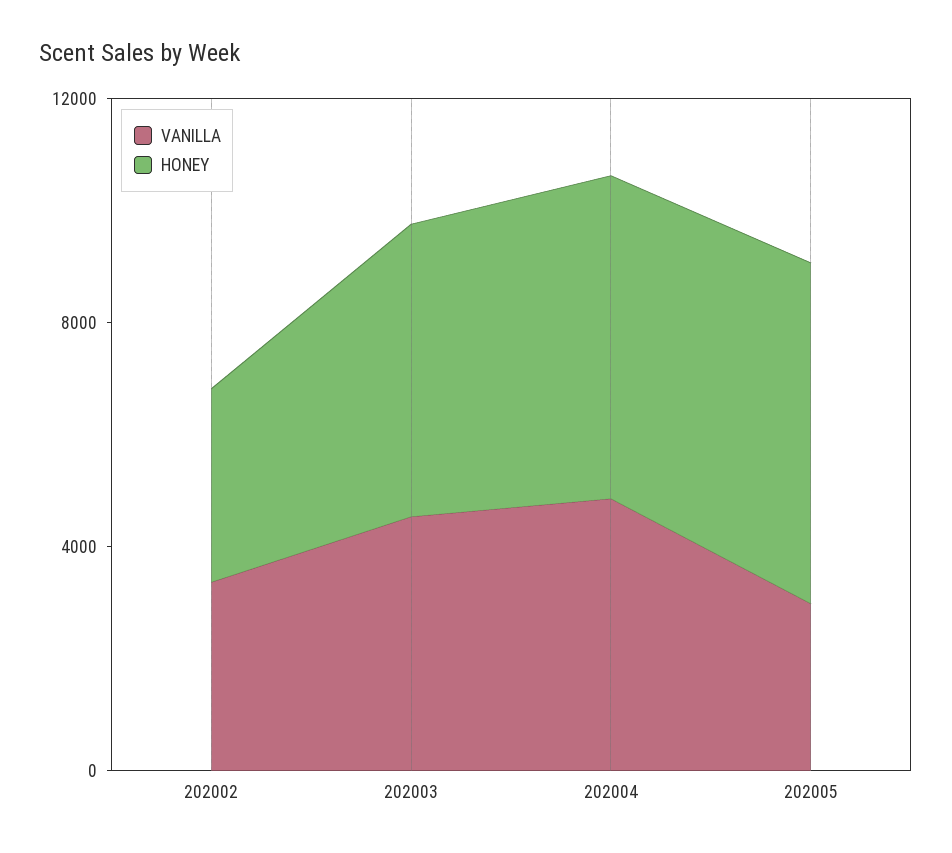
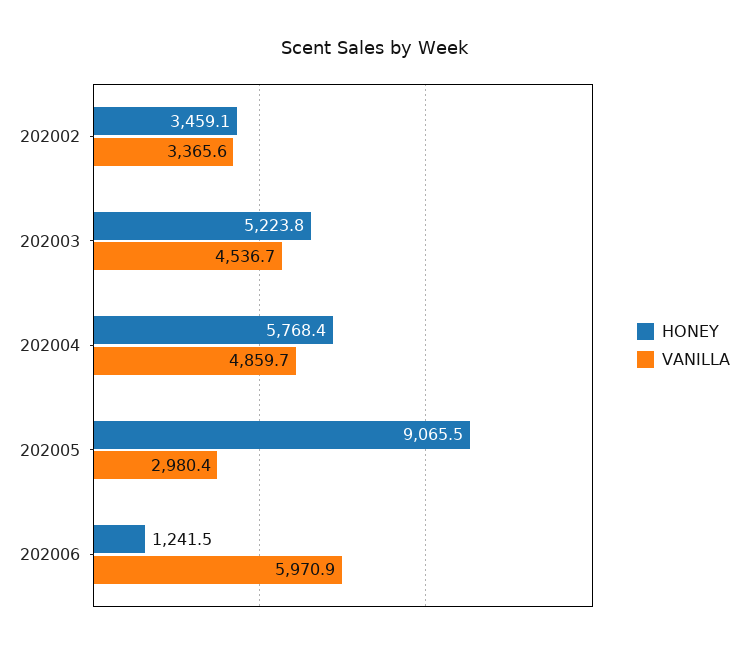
HONEY, 202005: 6000 -> 9065.5
HONEY, 202006: none -> 1241.5
VANILLA, 202006: none -> 5970.9

